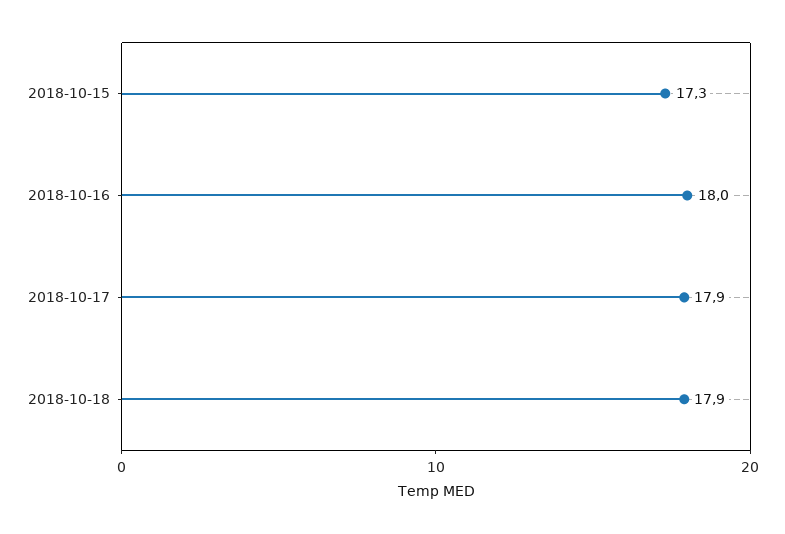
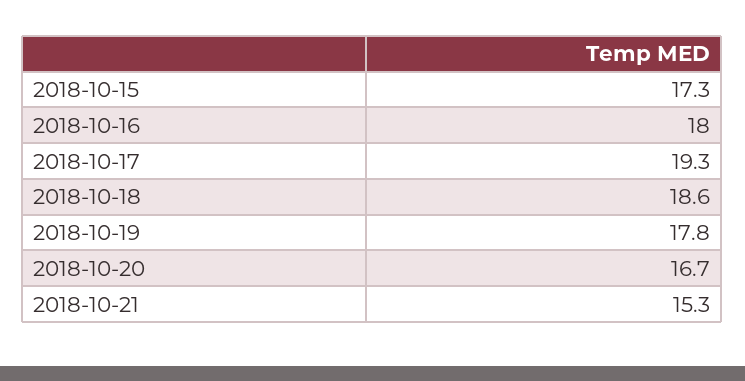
2018-10-17: 17.9 -> 19.3
2018-10-18: 17.9 -> 18.6
2018-10-19: none -> 17.8
2018-10-20: none -> 16.7
2018-10-21: none -> 15.3

